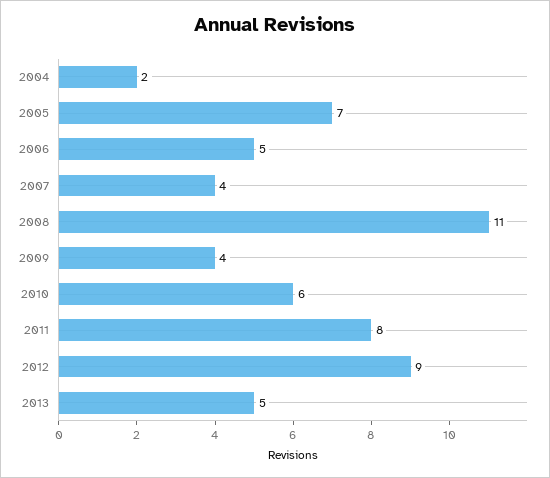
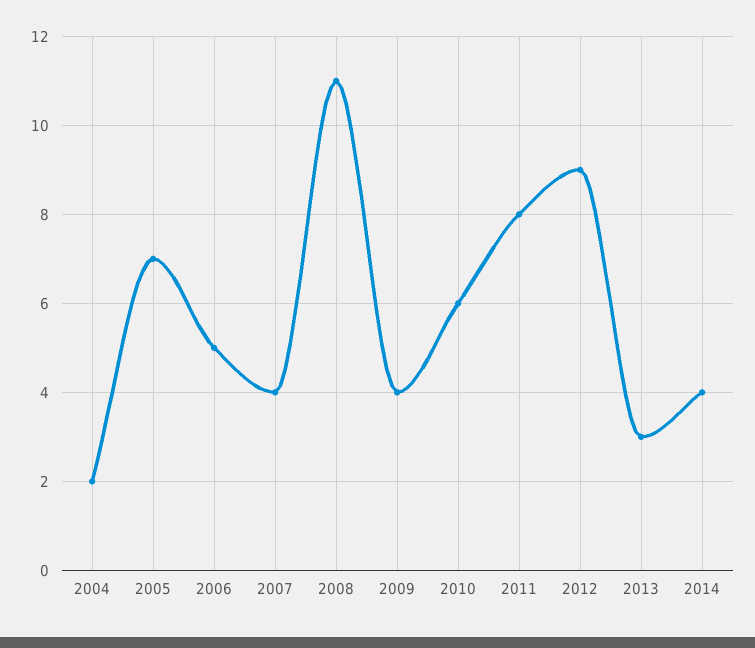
2013: 5 -> 3
2014: none -> 4

